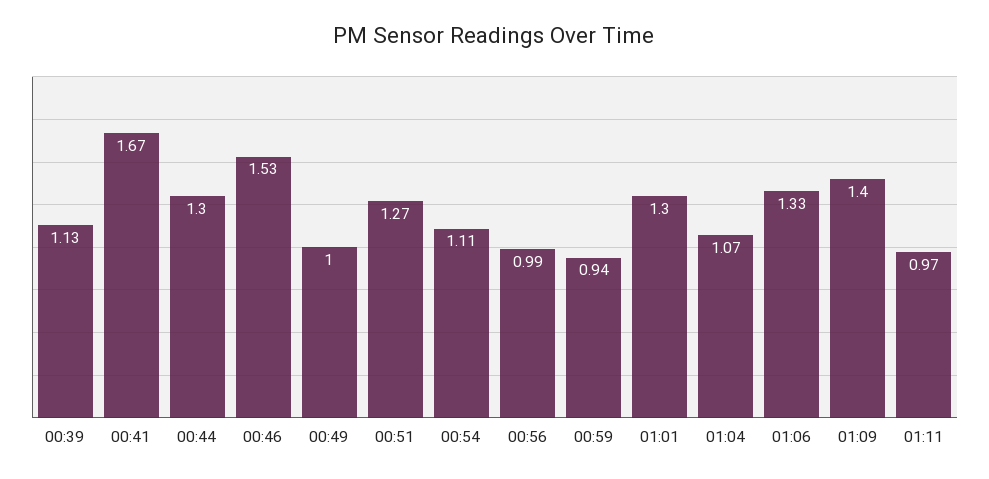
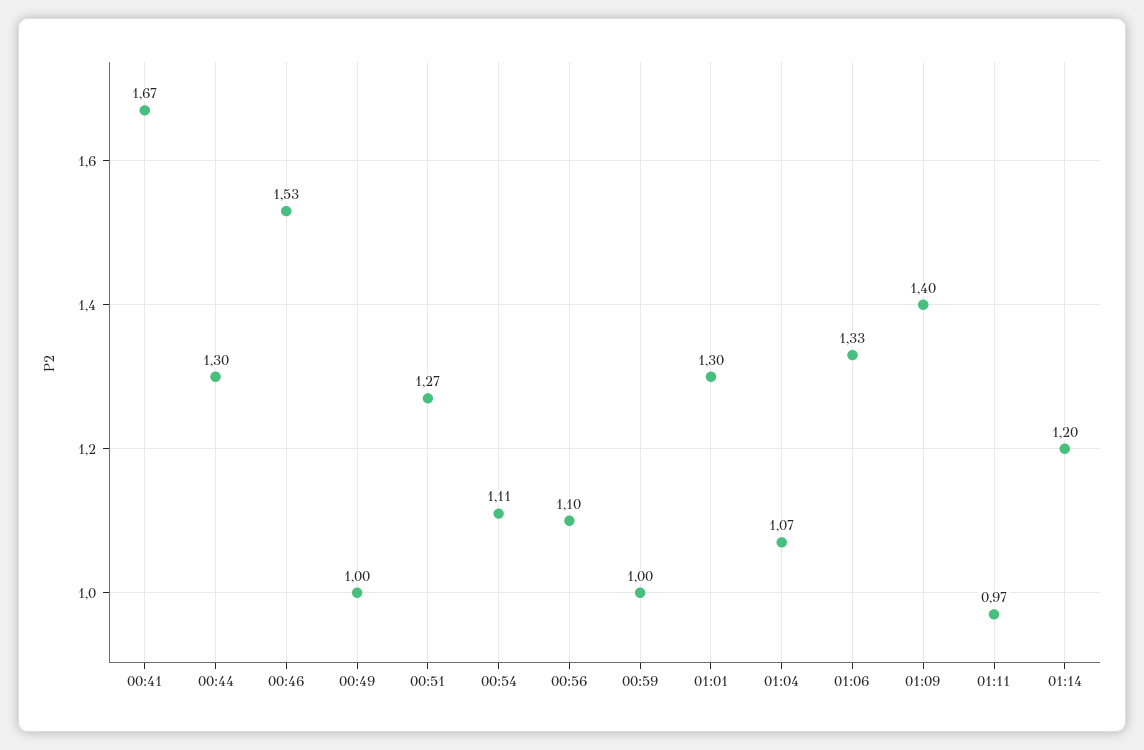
00:39: 1.13 -> none
00:56: 0.99 -> 1.1
00:59: 0.94 -> 1
01:14: none -> 1.2

